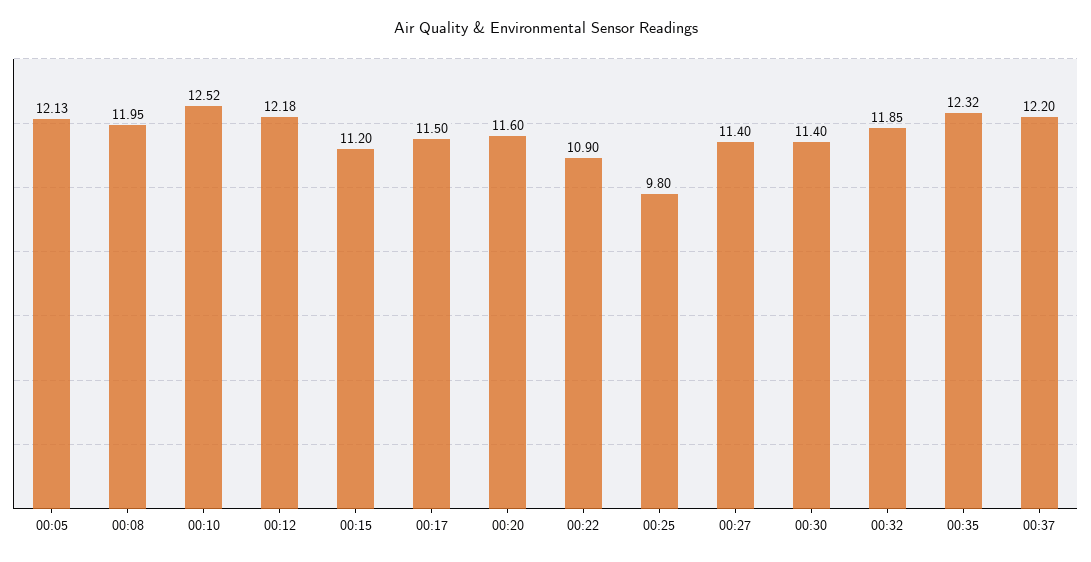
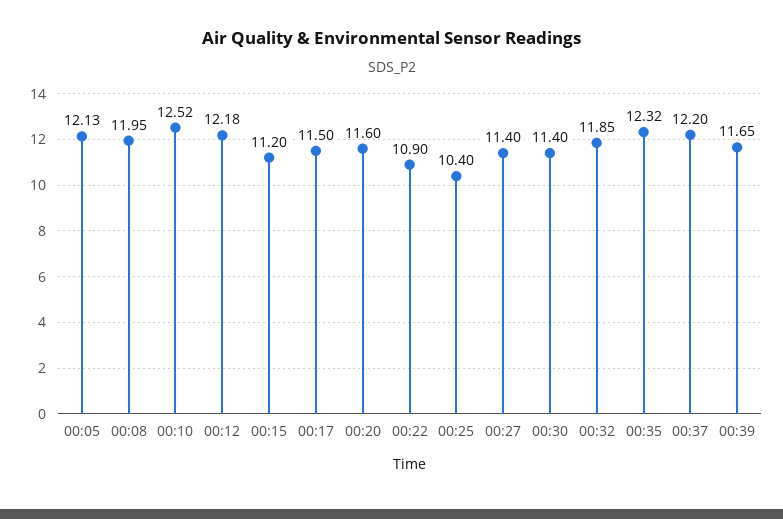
00:25: 9.8 -> 10.4
00:39: none -> 11.65

